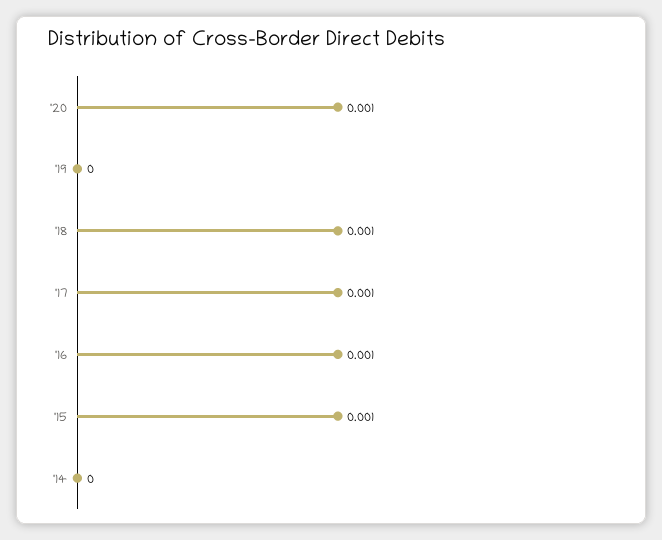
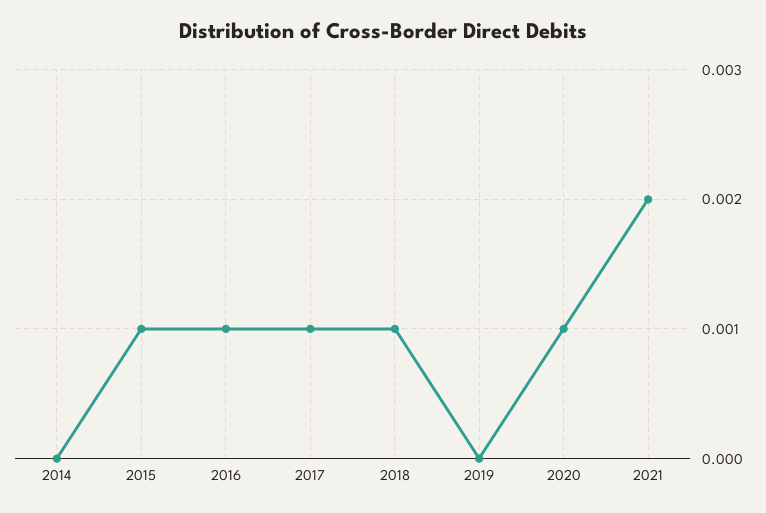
2021: none -> 0.002

